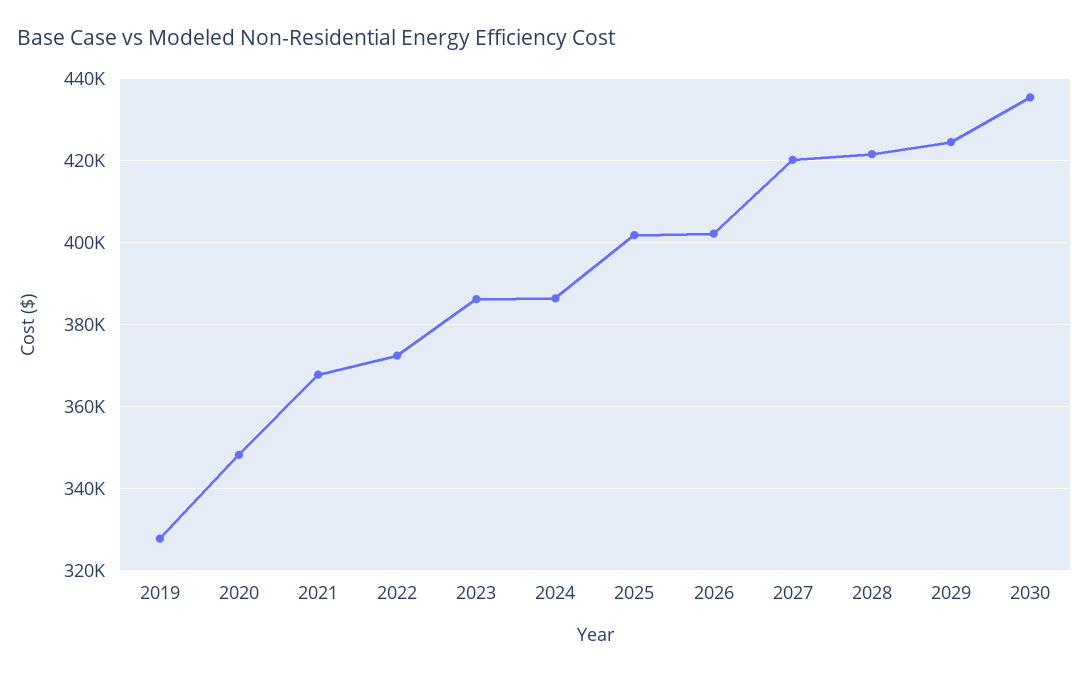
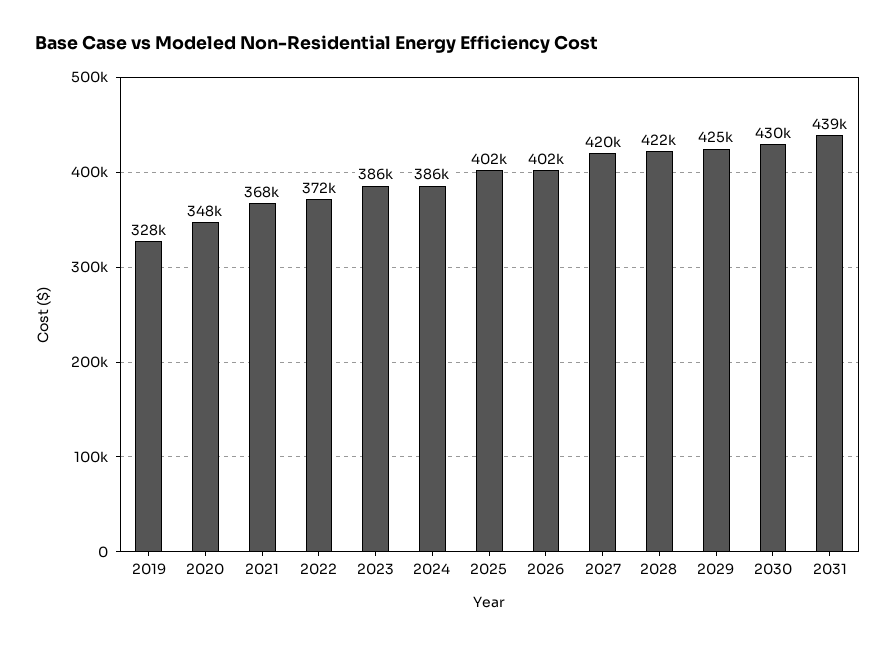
2030: 436000 -> 430000
2031: none -> 439000

